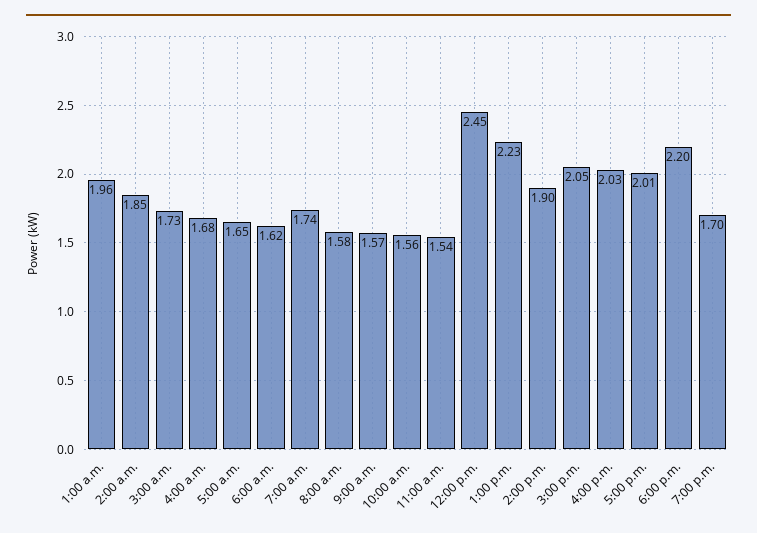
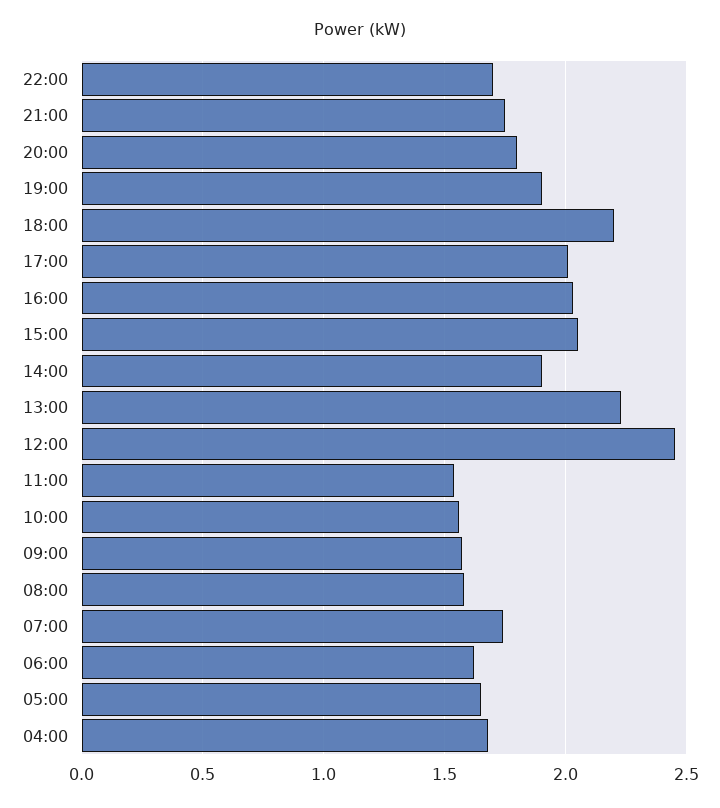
1:00 a.m.: 1.96 -> none
2:00 a.m.: 1.85 -> none
3:00 a.m.: 1.73 -> none
7:00 p.m.: 1.7 -> 1.9
22:00: none -> 1.7
21:00: none -> 1.75
20:00: none -> 1.8

